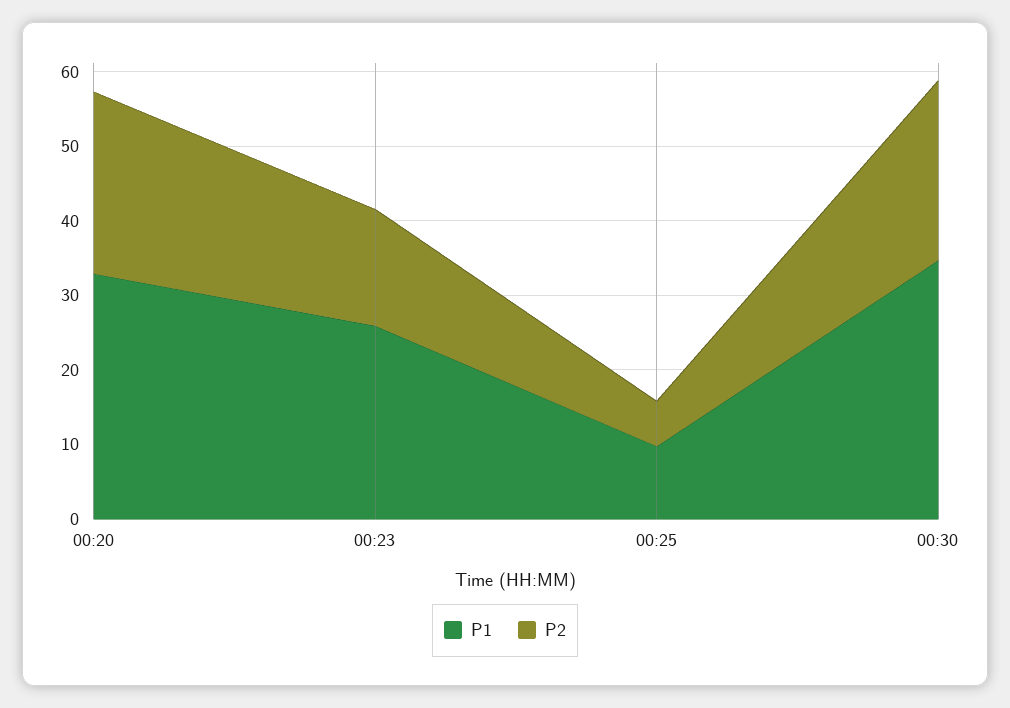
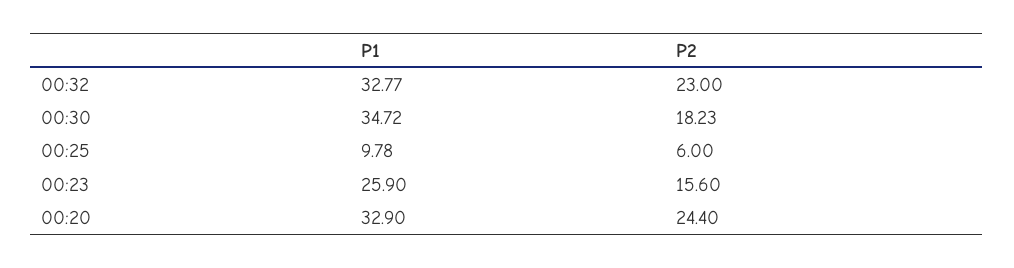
P2, 00:30: 24 -> 18.23
P1, 00:32: none -> 32.77
P2, 00:32: none -> 23

